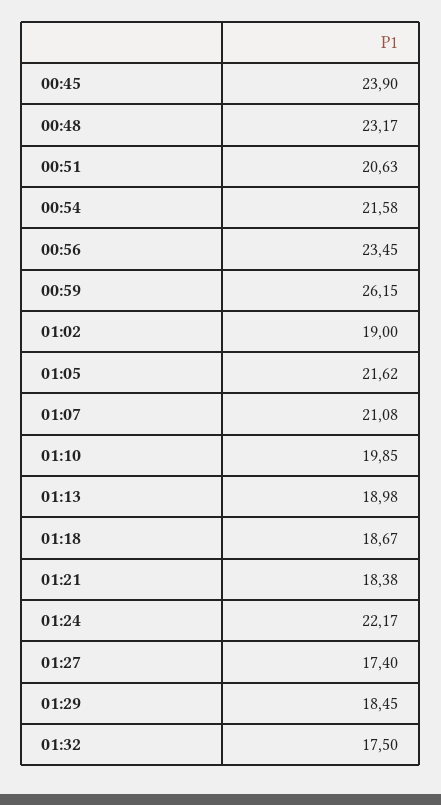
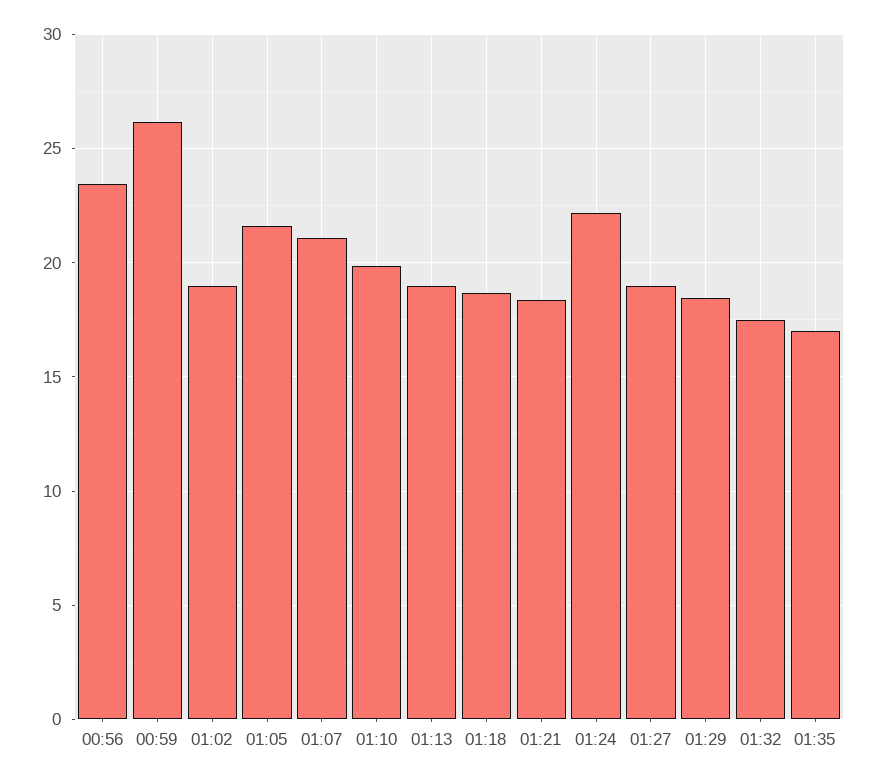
00:45: 23.9 -> none
00:48: 23.17 -> none
00:51: 20.63 -> none
00:54: 21.58 -> none
01:27: 17.4 -> 19
01:35: none -> 17

